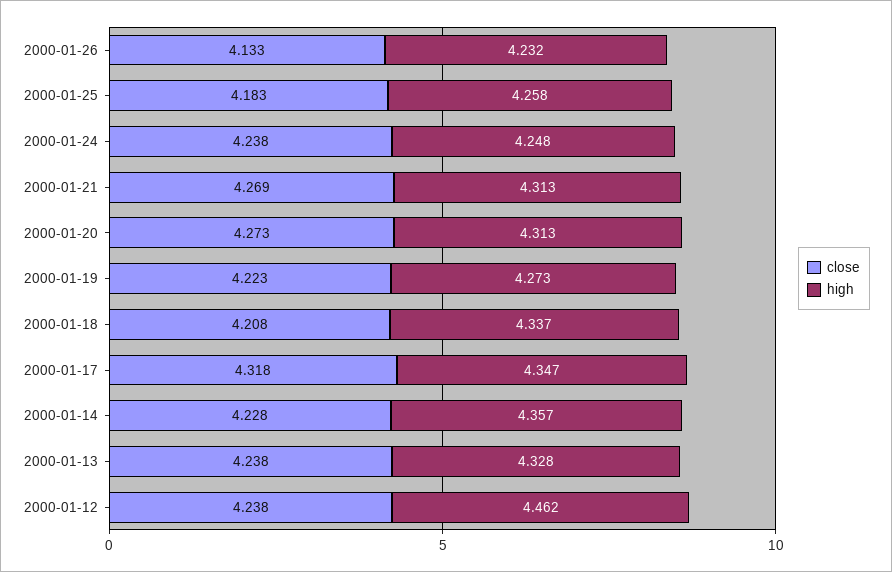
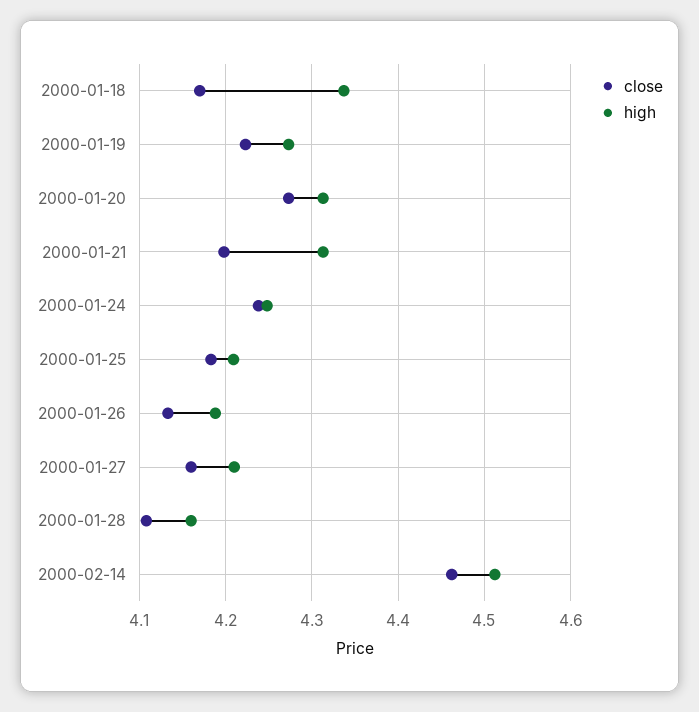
high, 2000-01-26: 4.232 -> 4.19
high, 2000-01-25: 4.258 -> 4.21
close, 2000-01-21: 4.269 -> 4.2
close, 2000-01-18: 4.208 -> 4.17
close, 2000-01-17: 4.318 -> none
high, 2000-01-17: 4.347 -> none
close, 2000-01-14: 4.228 -> none
high, 2000-01-14: 4.357 -> none
close, 2000-01-13: 4.238 -> none
high, 2000-01-13: 4.328 -> none
close, 2000-01-12: 4.238 -> none
high, 2000-01-12: 4.462 -> none
close, 2000-01-27: none -> 4.16
high, 2000-01-27: none -> 4.21
close, 2000-01-28: none -> 4.11
high, 2000-01-28: none -> 4.16
close, 2000-02-14: none -> 4.46
high, 2000-02-14: none -> 4.51

